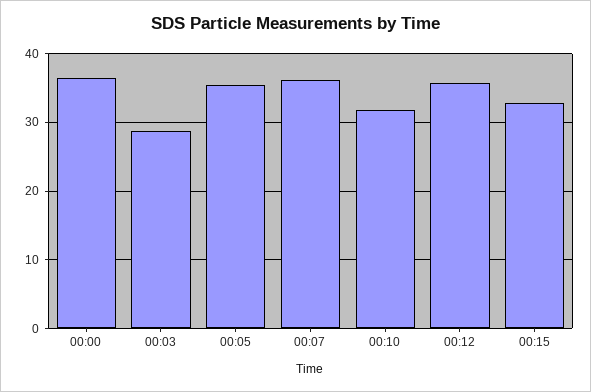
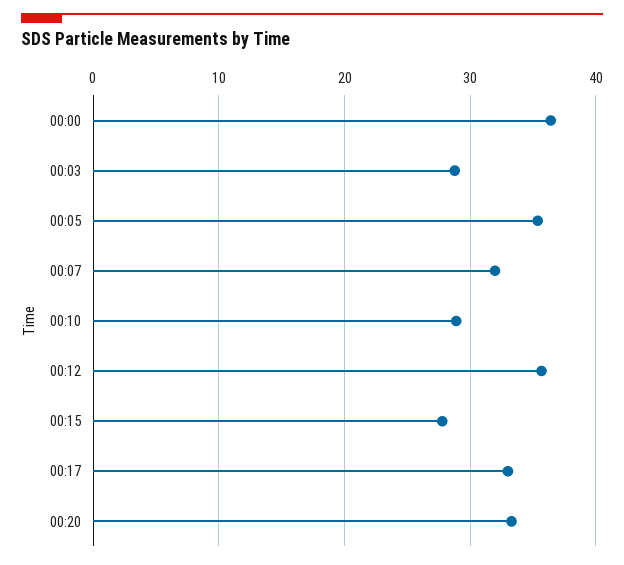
00:07: 36 -> 32
00:10: 32 -> 29
00:15: 33 -> 28
00:17: none -> 33
00:20: none -> 33

